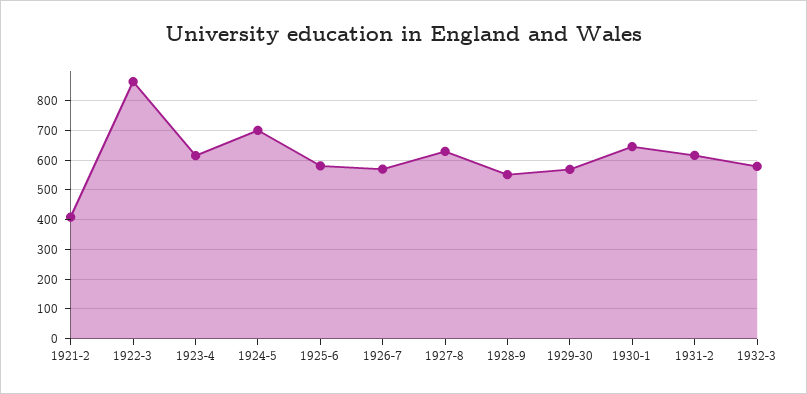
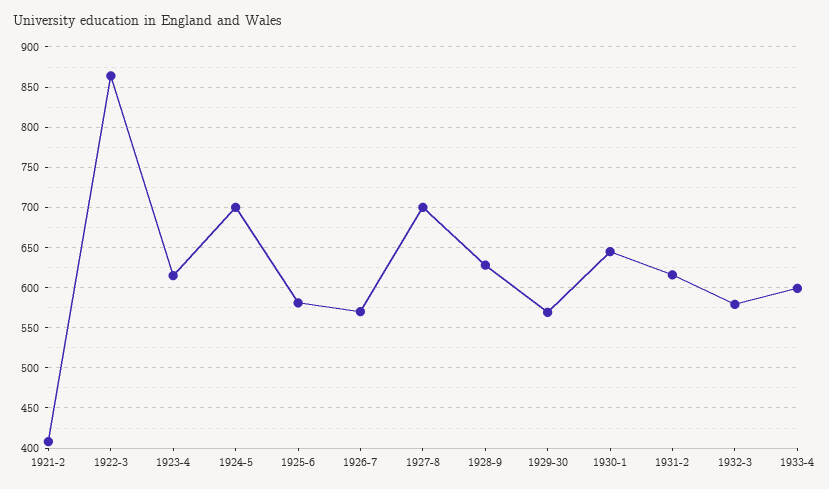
1927-8: 625 -> 700
1928-9: 550 -> 630
1933-4: none -> 600

